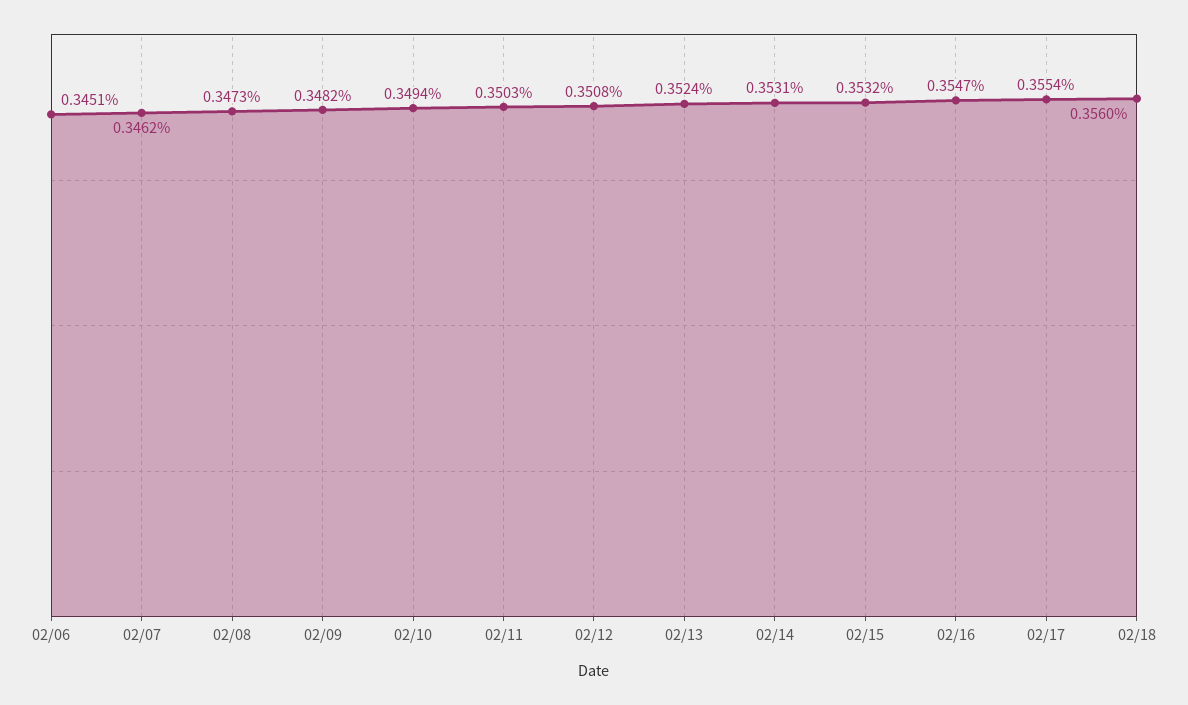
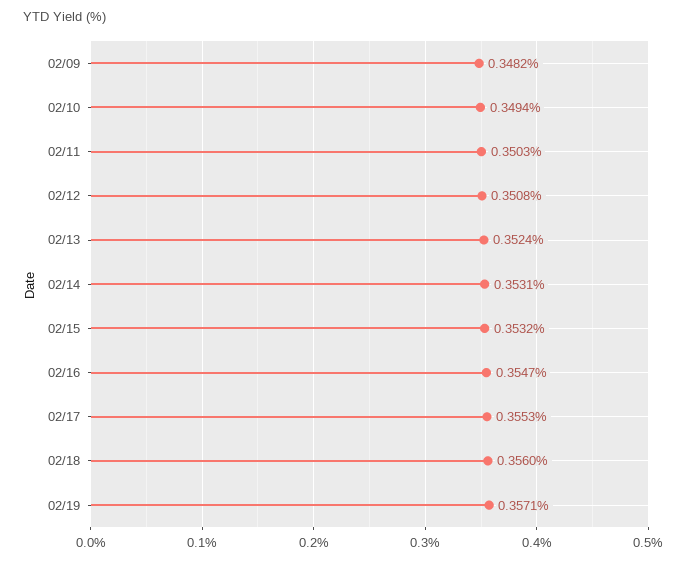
02/06: 0.3451 -> none
02/07: 0.3462 -> none
02/08: 0.3473 -> none
02/17: 0.3554 -> 0.3553
02/19: none -> 0.3571

